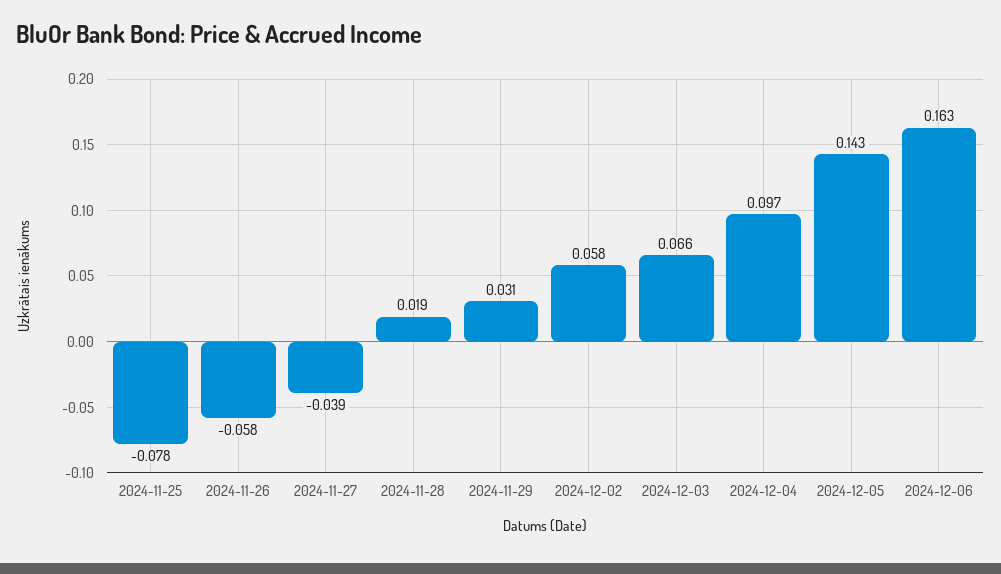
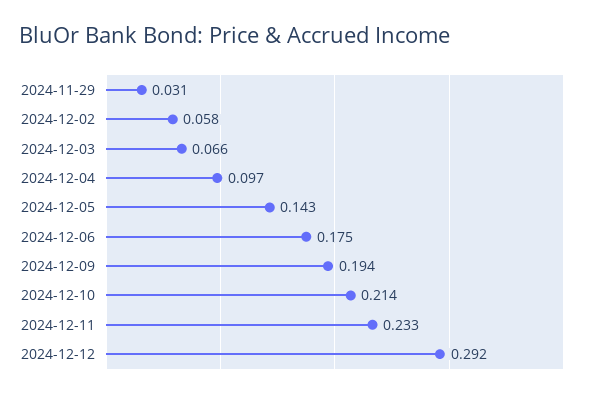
2024-11-25: -0.078 -> none
2024-11-26: -0.058 -> none
2024-11-27: -0.039 -> none
2024-11-28: 0.019 -> none
2024-12-06: 0.163 -> 0.175
2024-12-09: none -> 0.194
2024-12-10: none -> 0.214
2024-12-11: none -> 0.233
2024-12-12: none -> 0.292

